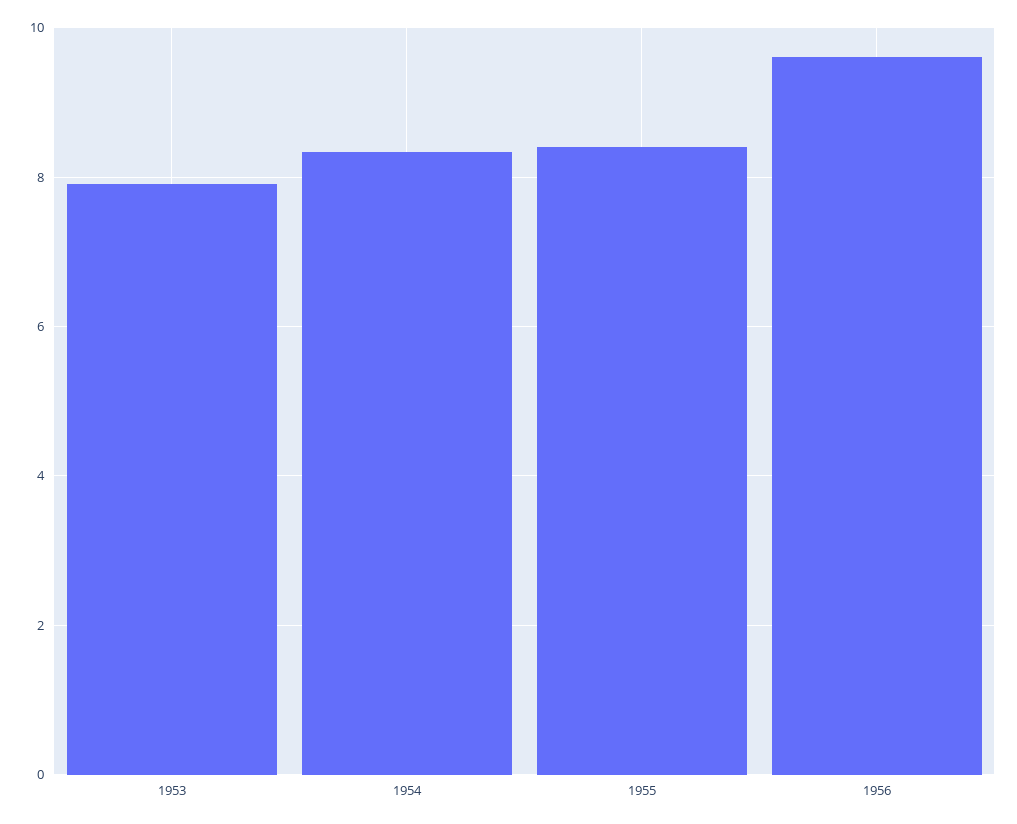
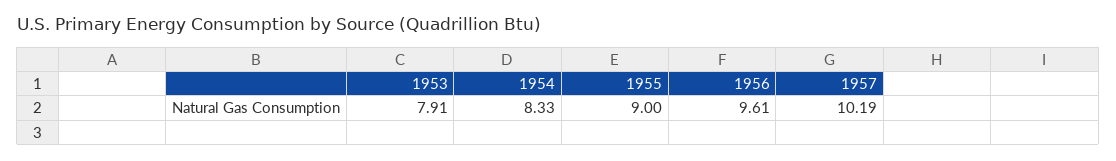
1955: 8.4 -> 9
1957: none -> 10.19

